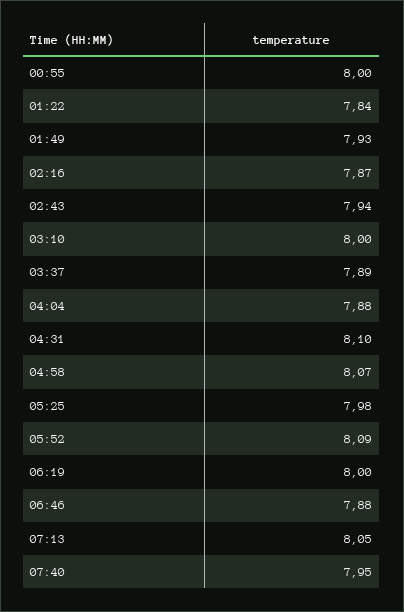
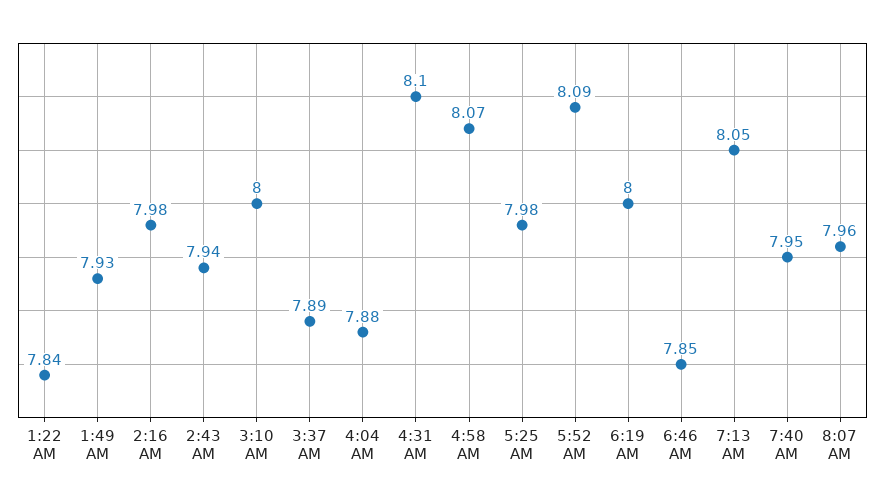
00:55: 8 -> none
02:16: 7.87 -> 7.98
06:46: 7.88 -> 7.85
8:07 AM: none -> 7.96

